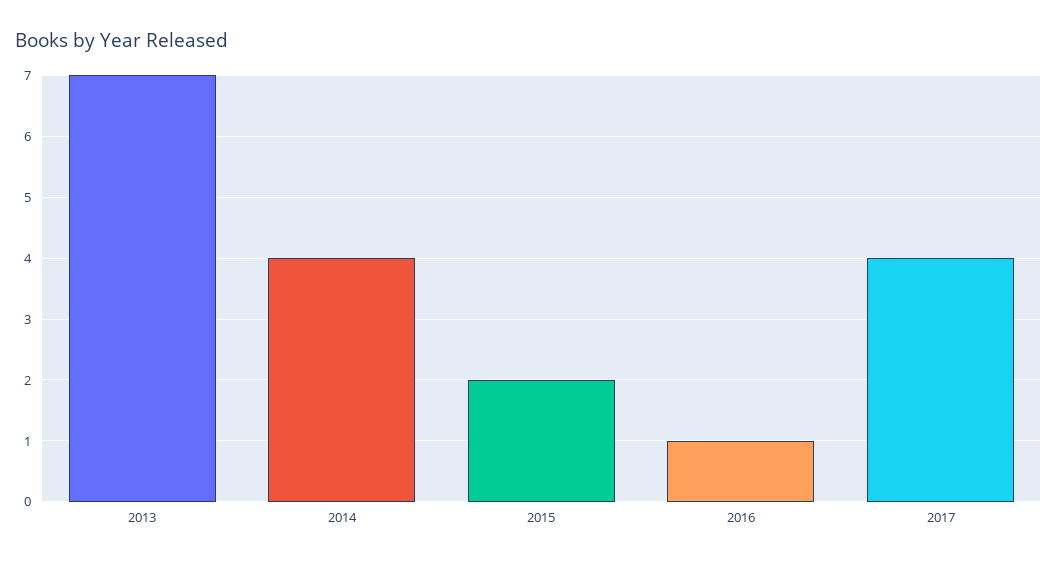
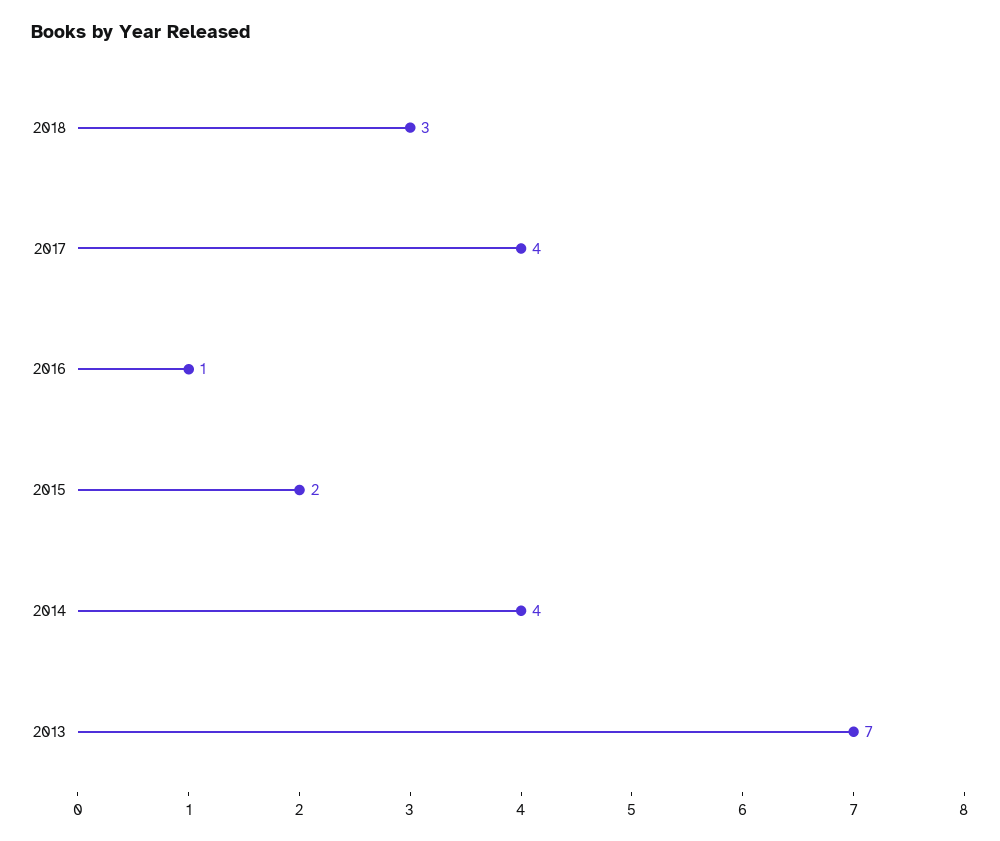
2018: none -> 3

